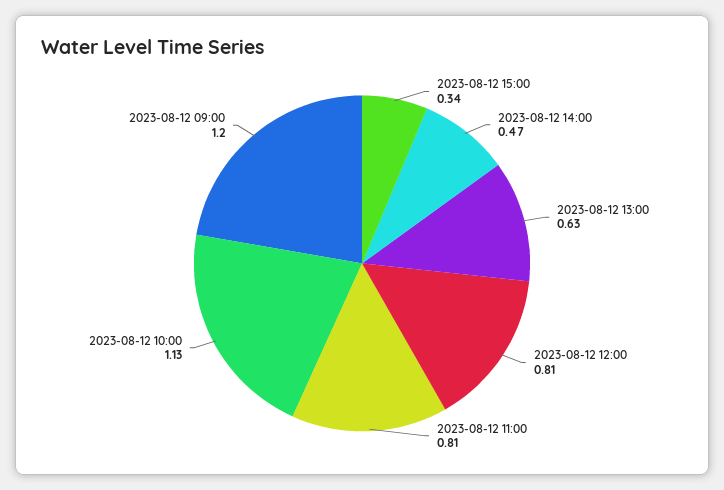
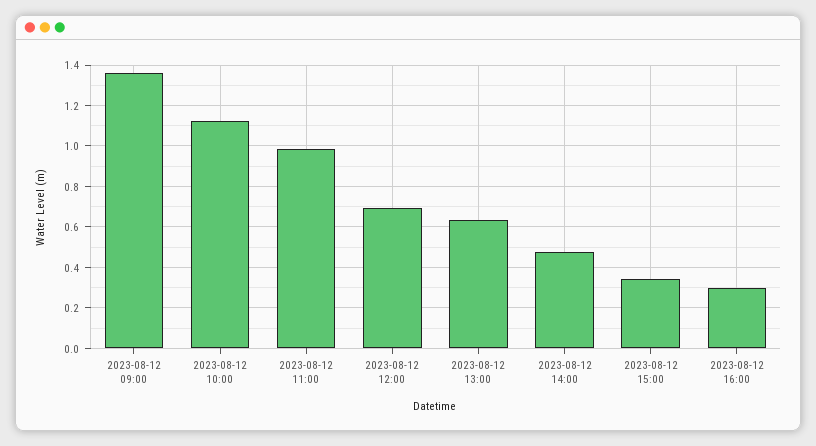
2023-08-12 12:00: 0.81 -> 0.7
2023-08-12 11:00: 0.81 -> 1
2023-08-12 09:00: 1.2 -> 1.35
2023-08-12 16:00: none -> 0.3

